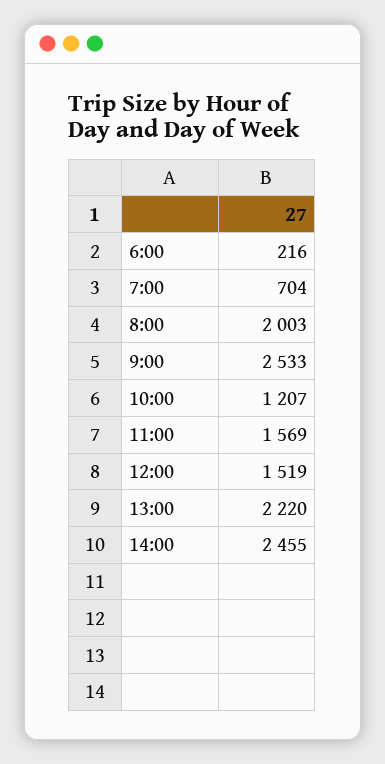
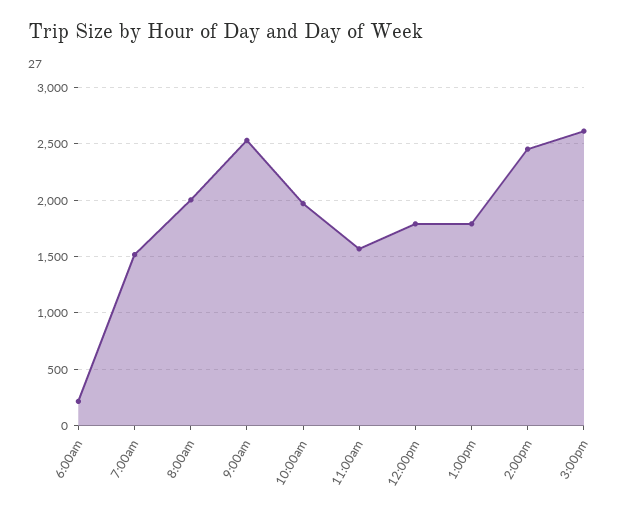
7:00: 704 -> 1500
10:00: 1207 -> 2000
12:00: 1519 -> 1800
13:00: 2220 -> 1800
3:00pm: none -> 2600

